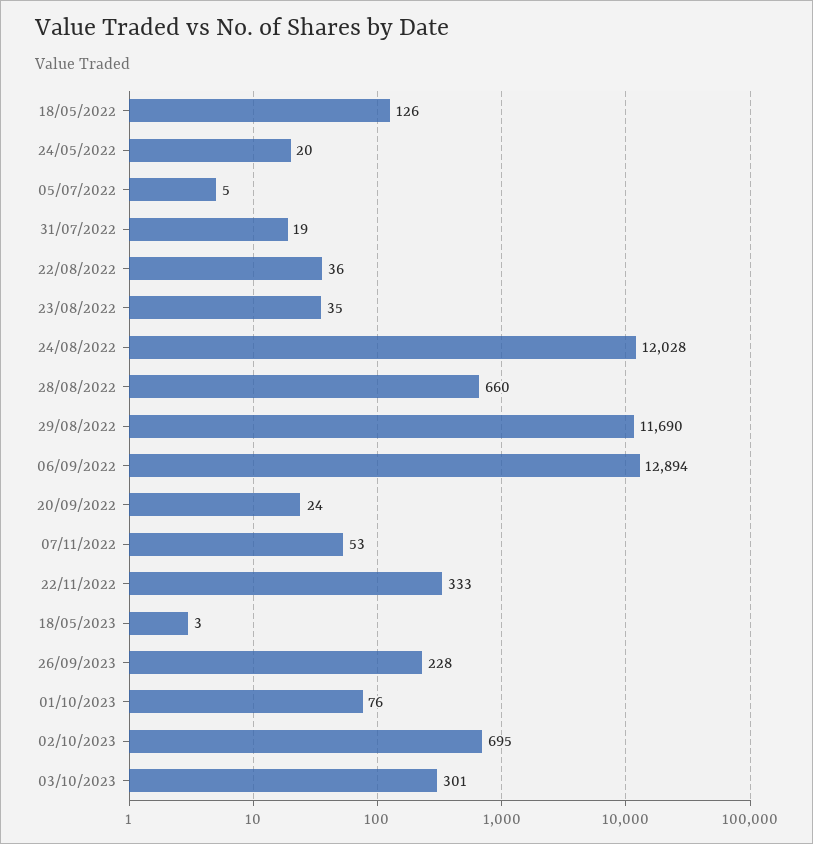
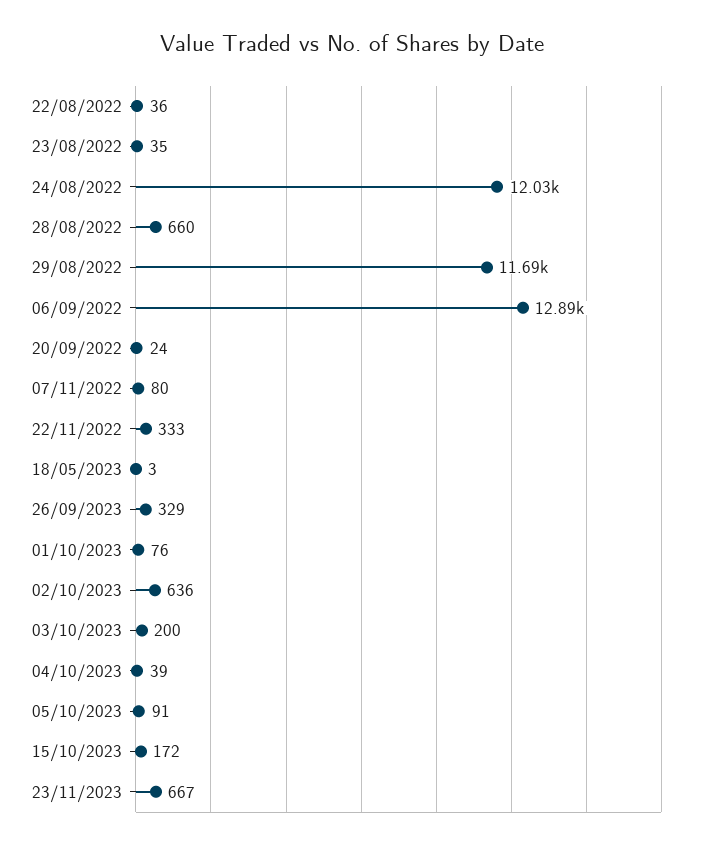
18/05/2022: 126 -> none
24/05/2022: 20 -> none
05/07/2022: 5 -> none
31/07/2022: 19 -> none
07/11/2022: 53 -> 80
26/09/2023: 228 -> 329
02/10/2023: 695 -> 636
03/10/2023: 301 -> 200
04/10/2023: none -> 39
05/10/2023: none -> 91
15/10/2023: none -> 172
23/11/2023: none -> 667

